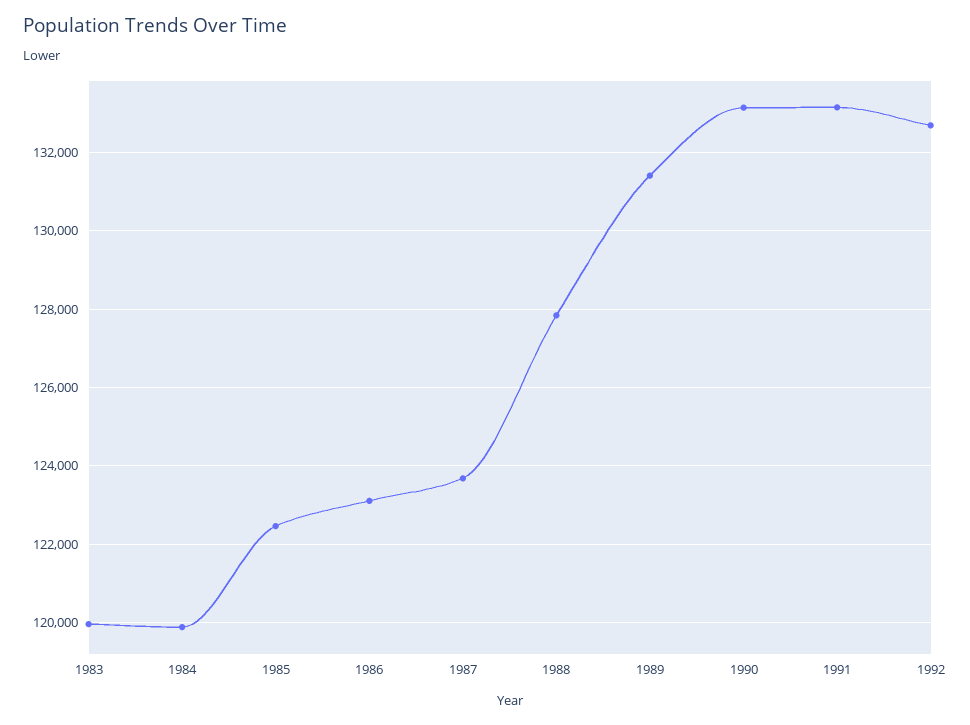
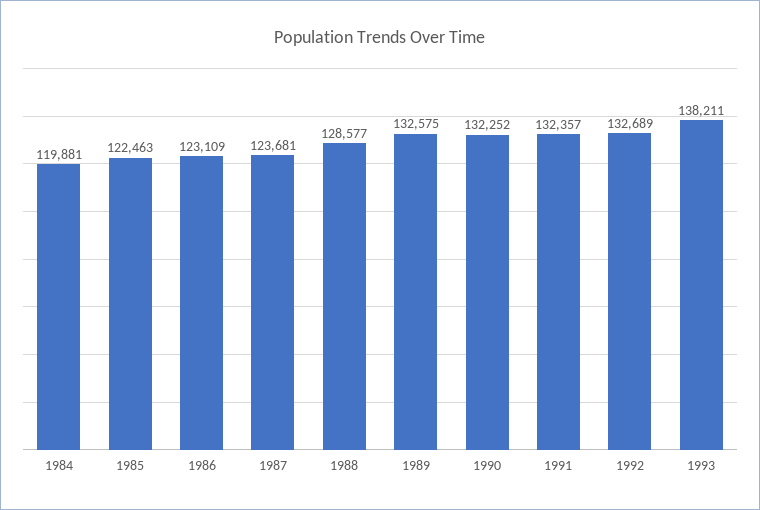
1983: 120000 -> none
1988: 127800 -> 128577
1989: 131400 -> 132575
1990: 133200 -> 132252
1991: 133200 -> 132357
1993: none -> 138211

